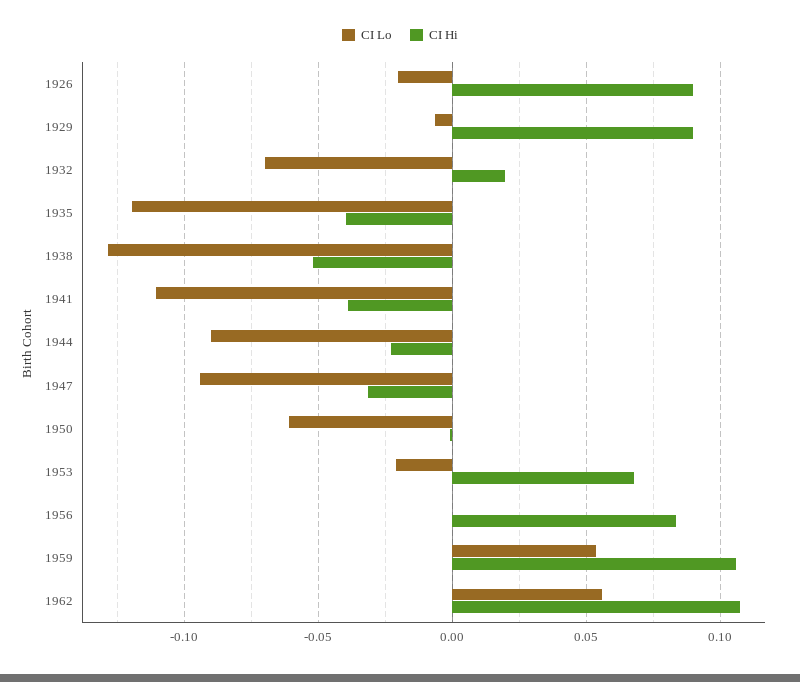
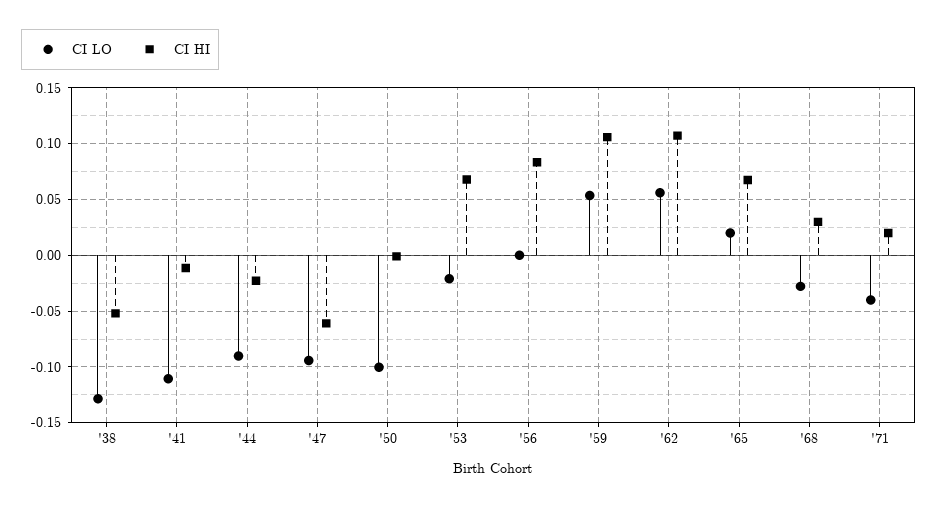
CI Lo, 1926: -0.02 -> none
CI Hi, 1926: 0.09 -> none
CI Lo, 1929: -0.005 -> none
CI Hi, 1929: 0.09 -> none
CI Lo, 1932: -0.07 -> none
CI Hi, 1932: 0.02 -> none
CI Lo, 1935: -0.12 -> none
CI Hi, 1935: -0.04 -> none
CI Hi, 1941: -0.04 -> -0.01
CI Hi, 1947: -0.03 -> -0.06
CI Lo, 1950: -0.06 -> -0.1
CI Lo, '65: none -> 0.02
CI Hi, '65: none -> 0.07
CI Lo, '68: none -> -0.03
CI Hi, '68: none -> 0.03
CI Lo, '71: none -> -0.04
CI Hi, '71: none -> 0.02

